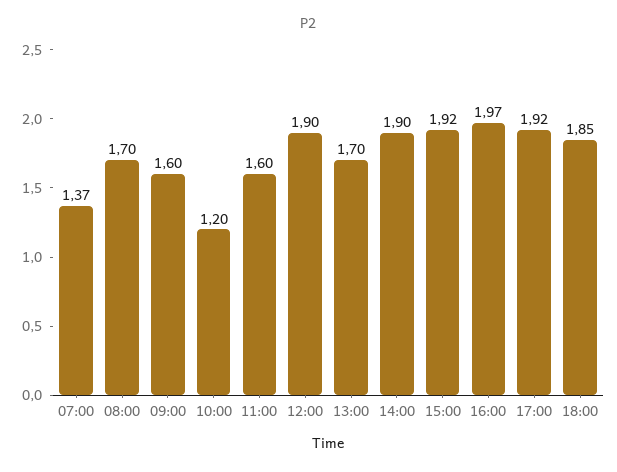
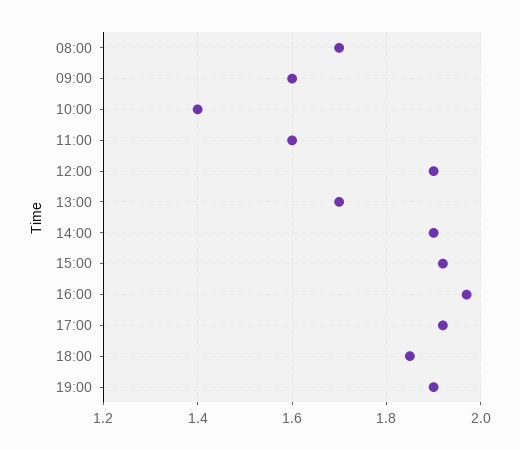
07:00: 1.37 -> none
10:00: 1.2 -> 1.4
19:00: none -> 1.9

